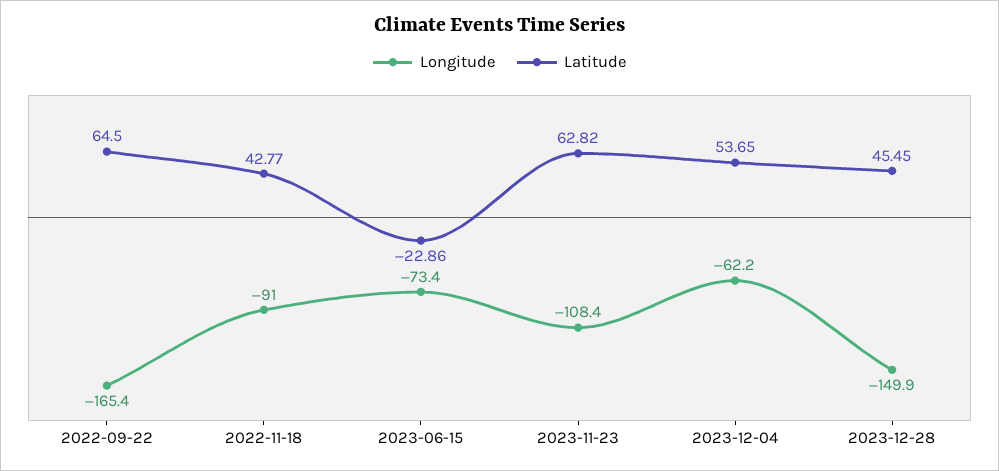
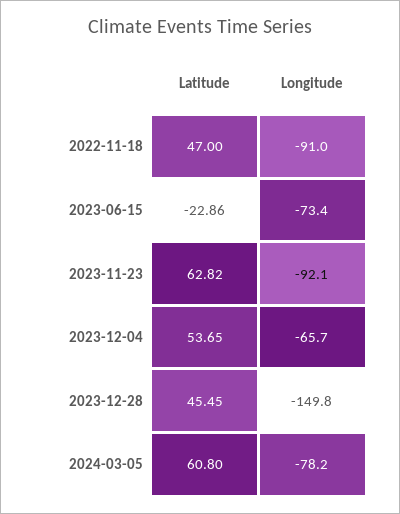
Longitude, 2022-09-22: -165.4 -> none
Latitude, 2022-09-22: 64.5 -> none
Latitude, 2022-11-18: 42.77 -> 47
Longitude, 2023-11-23: -108.4 -> -92.1
Longitude, 2023-12-04: -62.2 -> -65.7
Longitude, 2023-12-28: -149.9 -> -149.8
Latitude, 2024-03-05: none -> 60.8
Longitude, 2024-03-05: none -> -78.2

